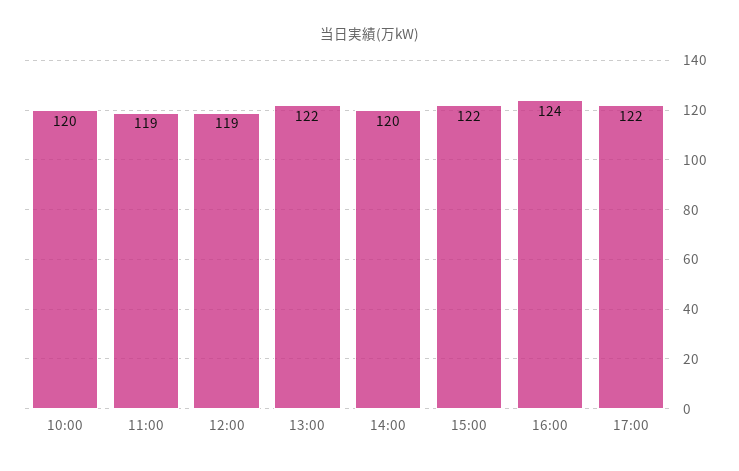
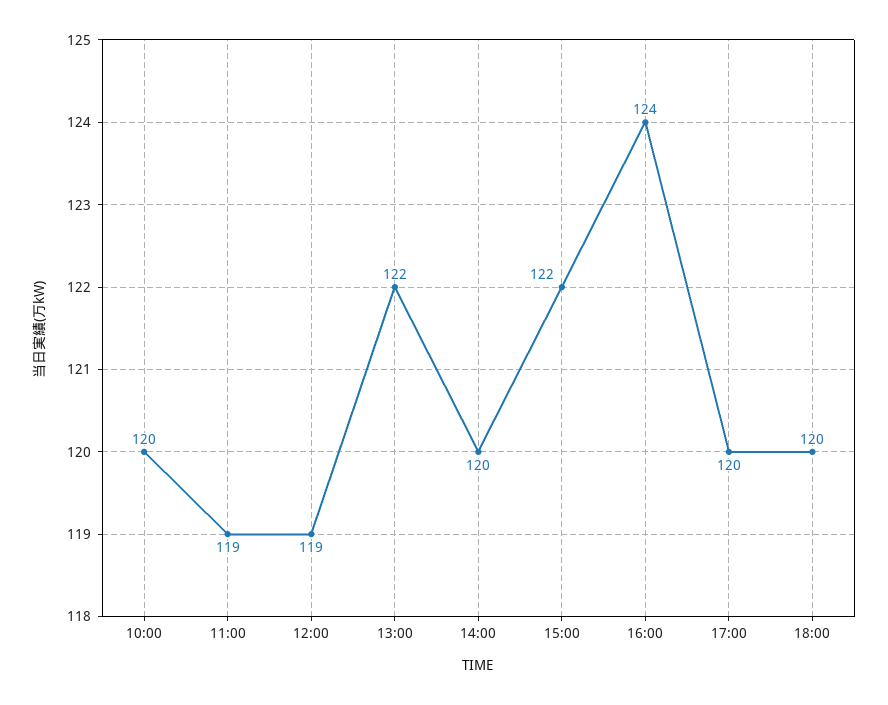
17:00: 122 -> 120
18:00: none -> 120

